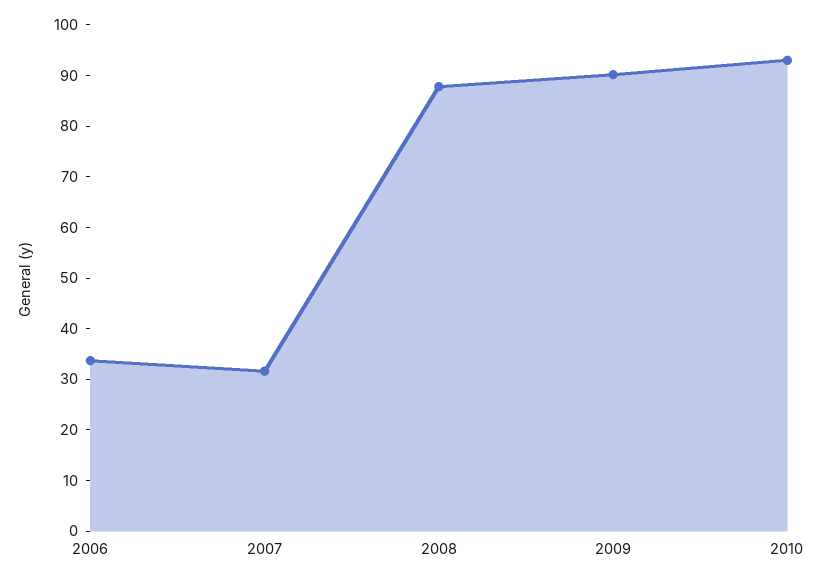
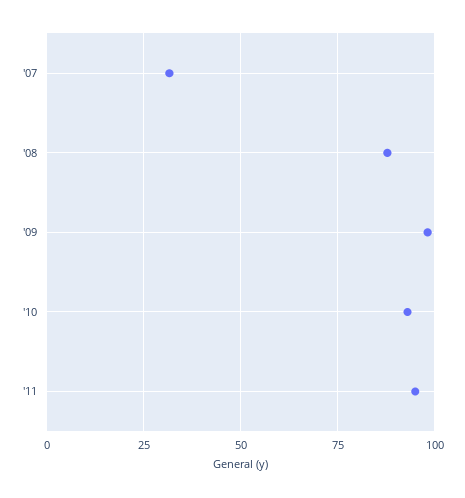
2006: 34 -> none
2009: 90 -> 97.5
'11: none -> 95

